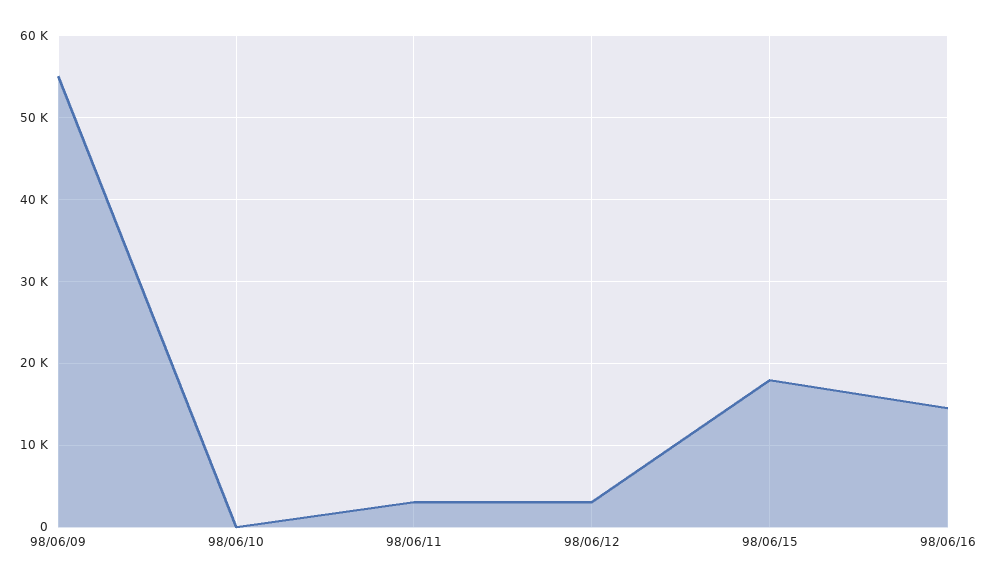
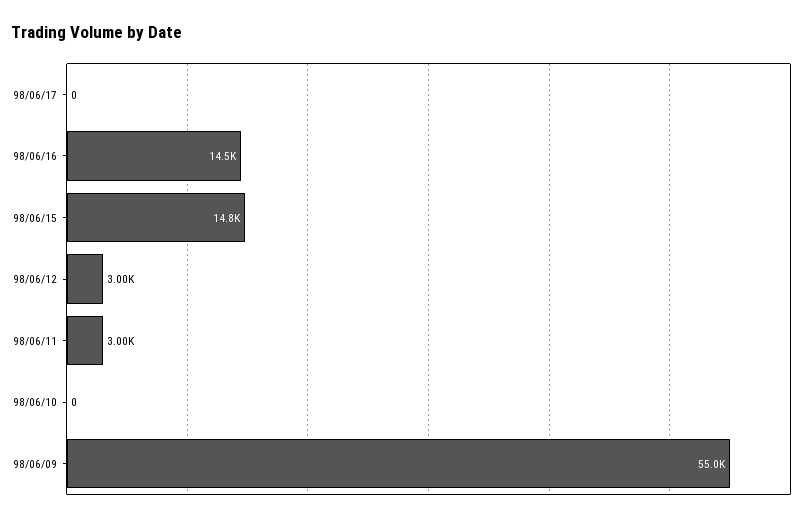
98/06/15: 18000 -> 14800
98/06/17: none -> 0

